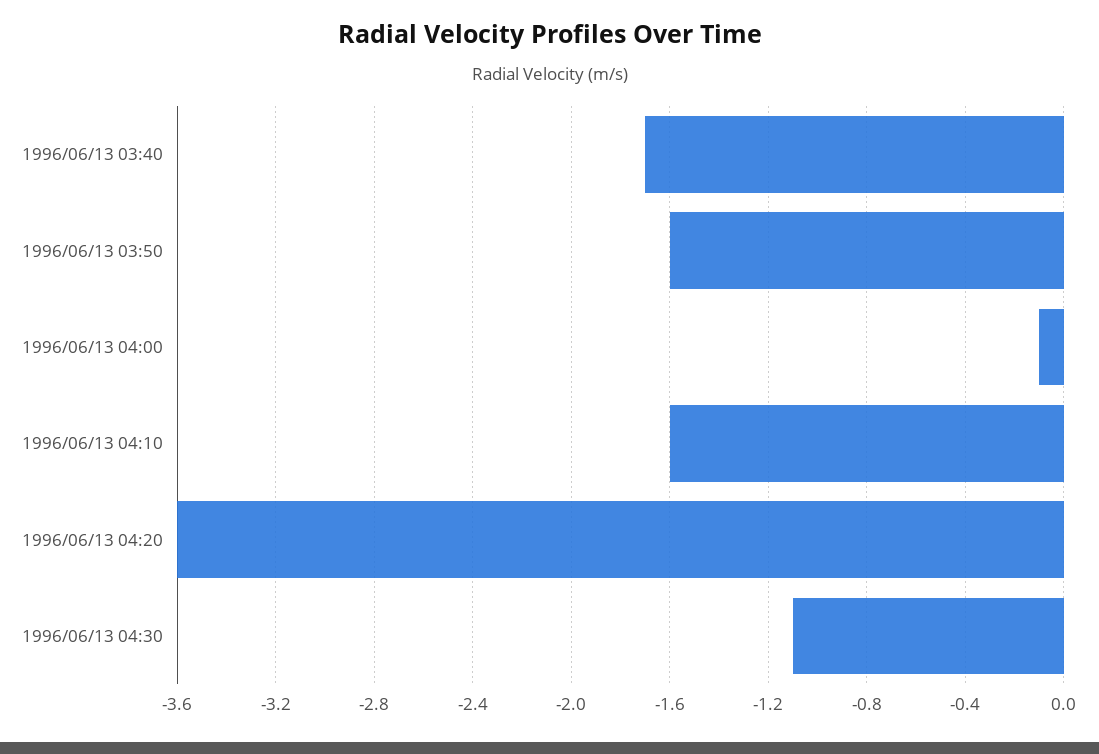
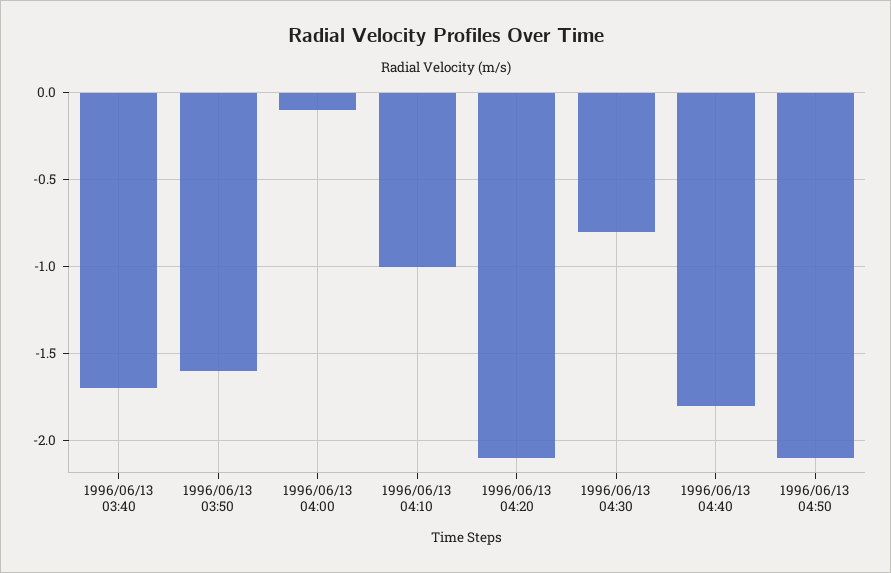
1996/06/13 04:10: -1.6 -> -1
1996/06/13 04:20: -3.6 -> -2.1
1996/06/13 04:30: -1.1 -> -0.8
1996/06/13 04:40: none -> -1.8
1996/06/13 04:50: none -> -2.1

